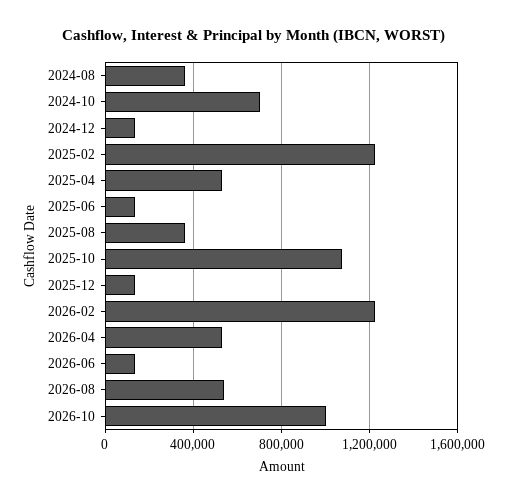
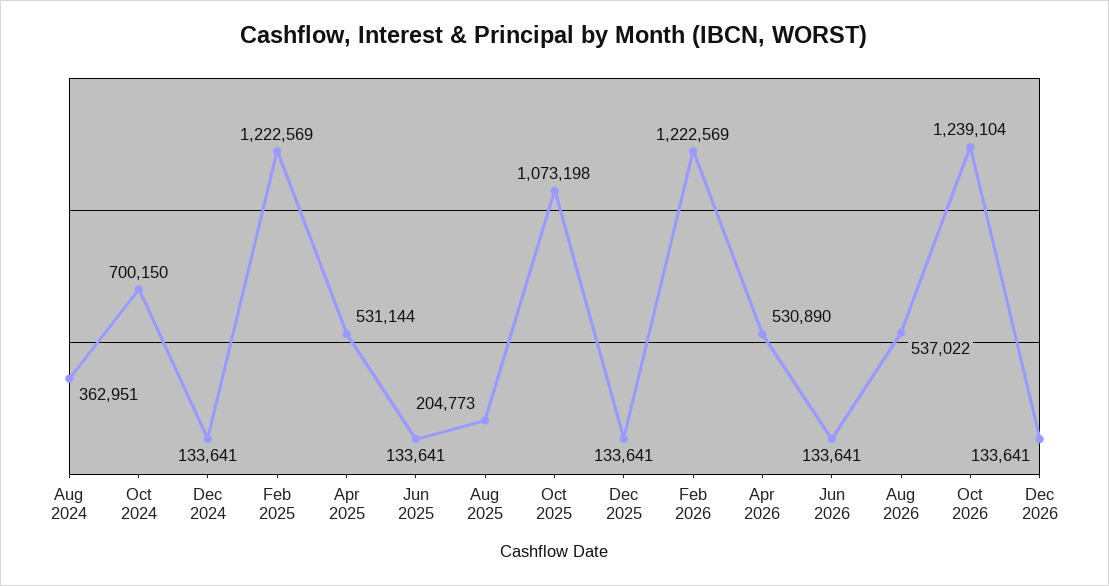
2025-08: 350000 -> 204773
2026-10: 1000000 -> 1239104
Dec 2026: none -> 133641

